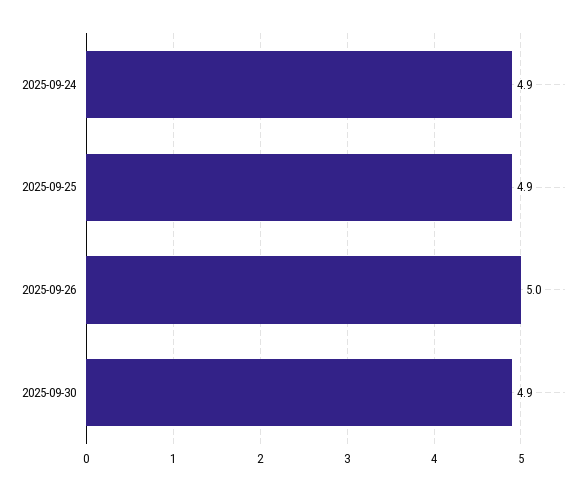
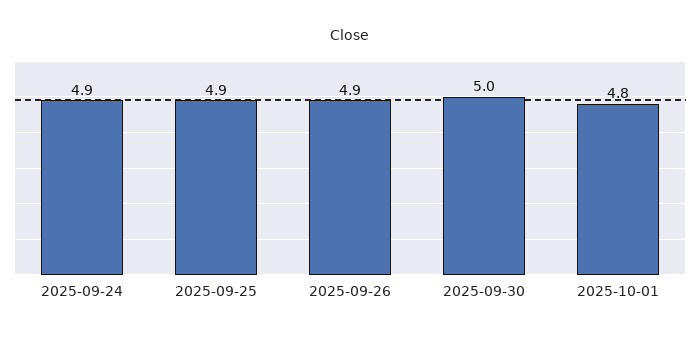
2025-09-26: 5 -> 4.9
2025-09-30: 4.9 -> 5
2025-10-01: none -> 4.8

